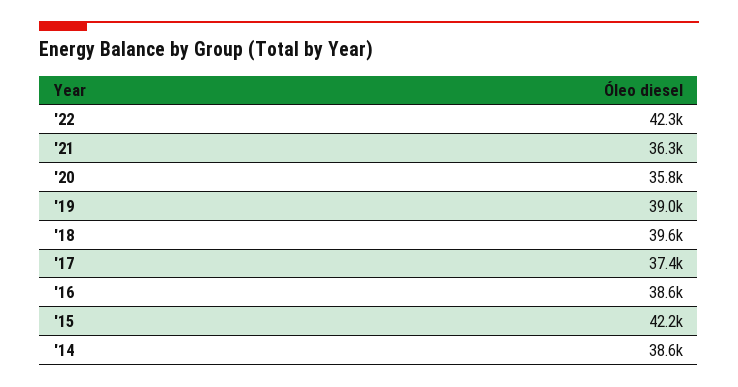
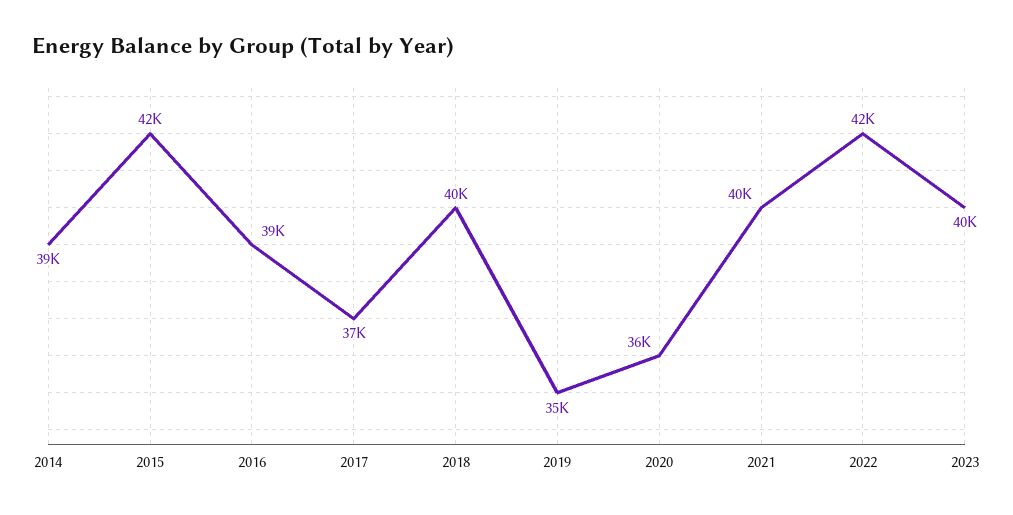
'21: 36300 -> 40000
'19: 39000 -> 35000
2023: none -> 40000

